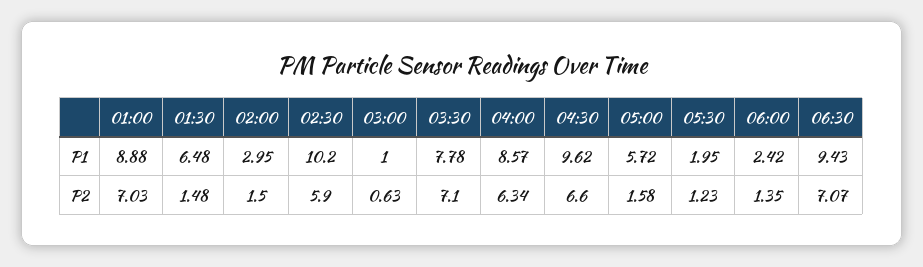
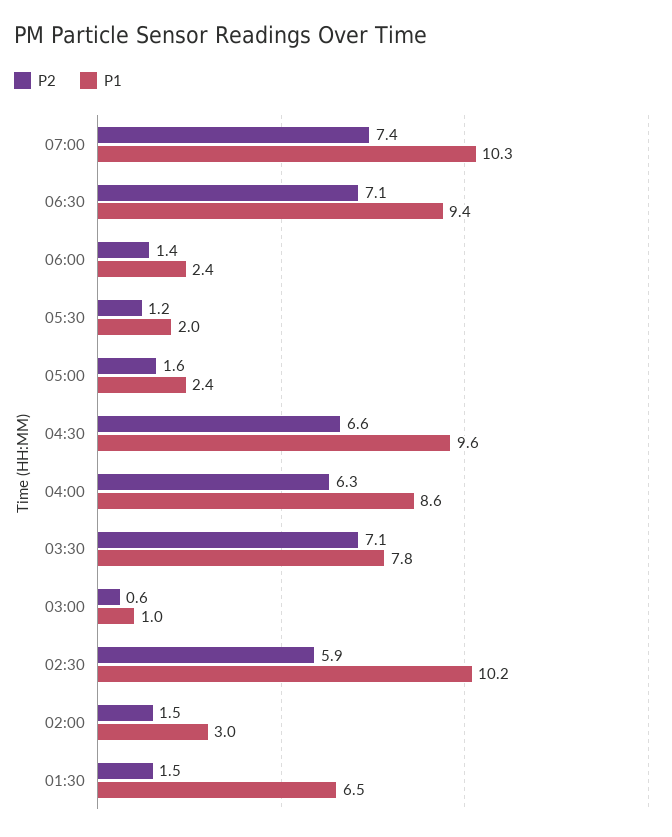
P1, 01:00: 8.88 -> none
P1, 05:00: 5.72 -> 2.4
P2, 01:00: 7.03 -> none
P2, 07:00: none -> 7.4
P1, 07:00: none -> 10.3

